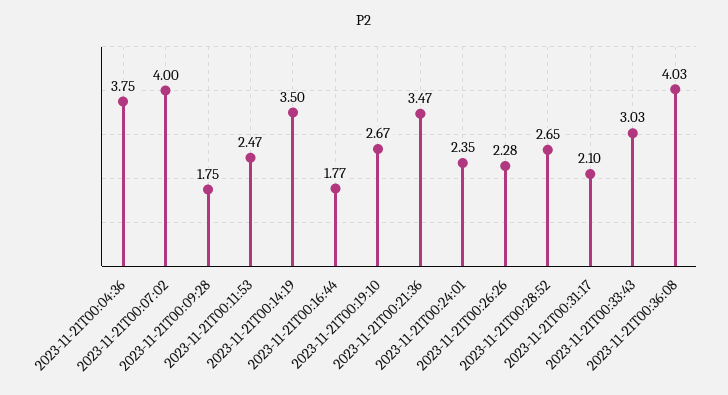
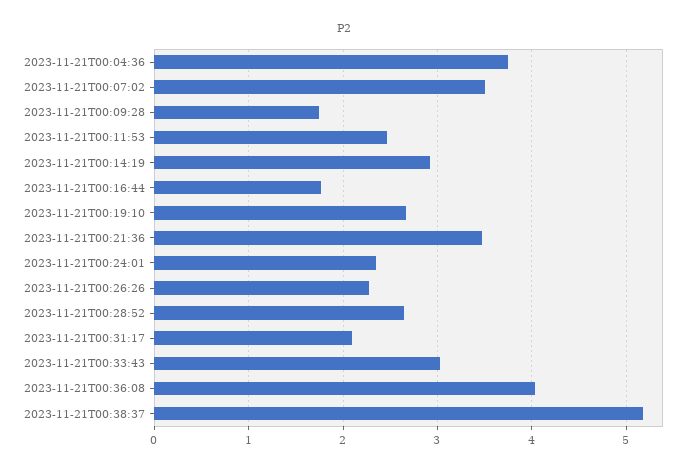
2023-11-21T00:07:02: 4 -> 3.5
2023-11-21T00:14:19: 3.5 -> 2.9
2023-11-21T00:38:37: none -> 5.2

